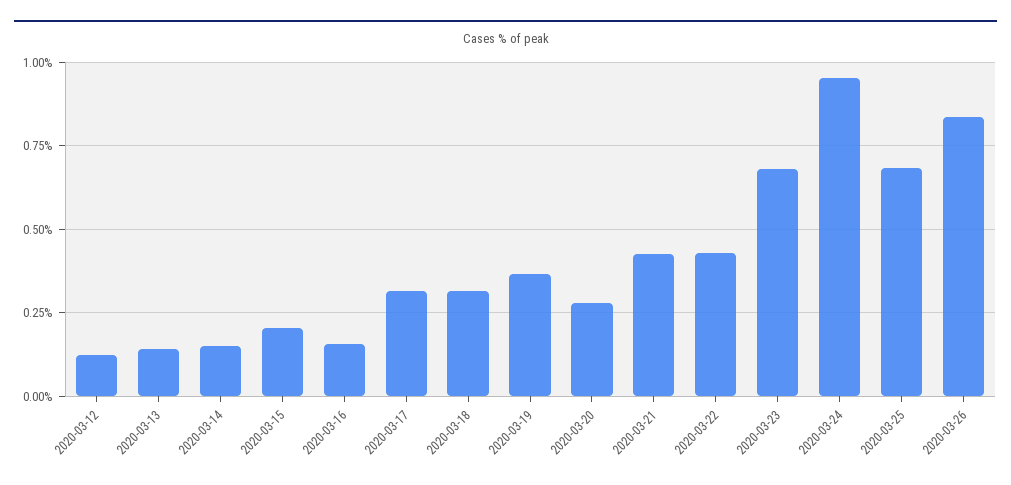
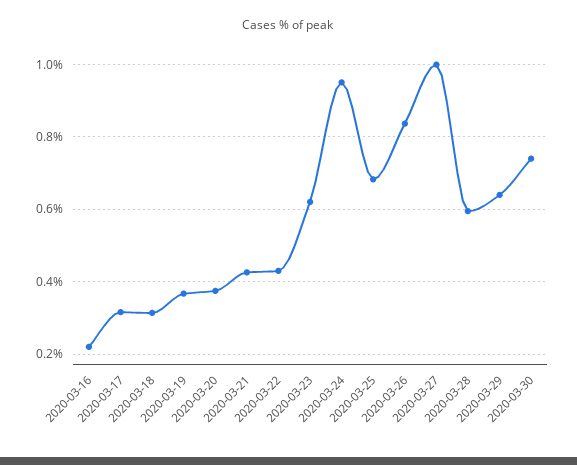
2020-03-12: 0.125 -> none
2020-03-13: 0.15 -> none
2020-03-14: 0.15 -> none
2020-03-15: 0.2 -> none
2020-03-16: 0.15 -> 0.22
2020-03-20: 0.275 -> 0.38
2020-03-23: 0.675 -> 0.62
2020-03-27: none -> 1
2020-03-28: none -> 0.6
2020-03-29: none -> 0.64
2020-03-30: none -> 0.74

